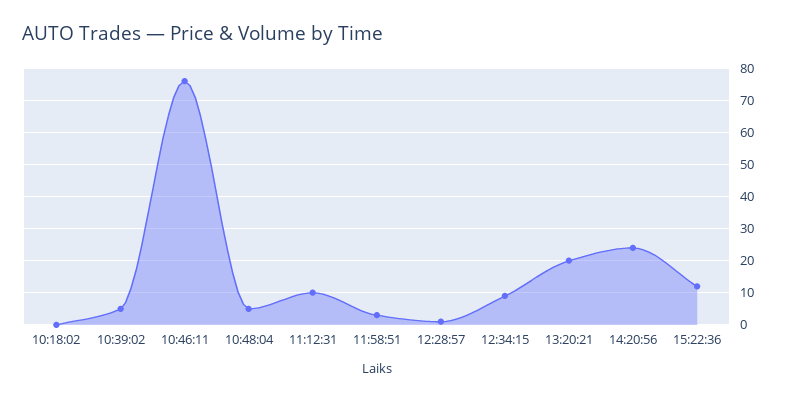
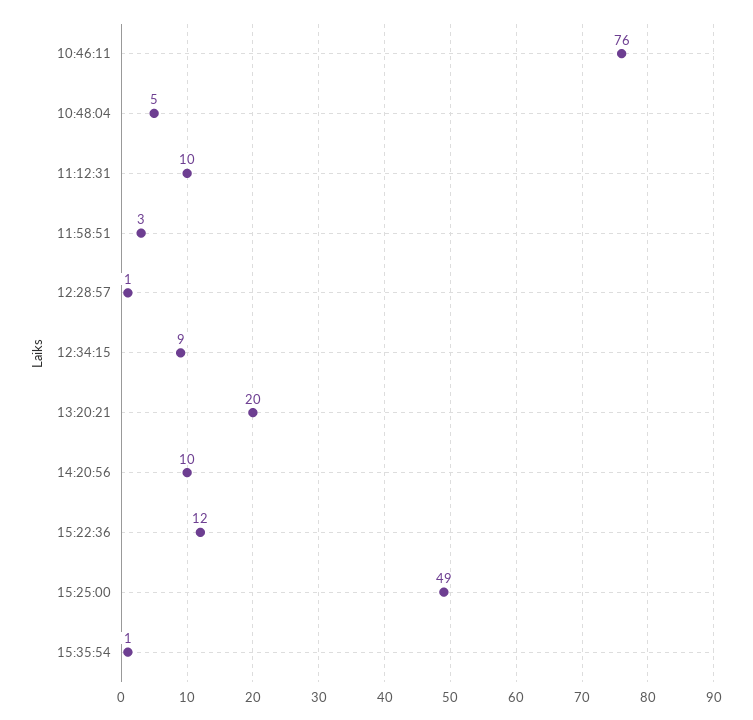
10:18:02: 0 -> none
10:39:02: 5 -> none
14:20:56: 25 -> 10
15:25:00: none -> 49
15:35:54: none -> 1

